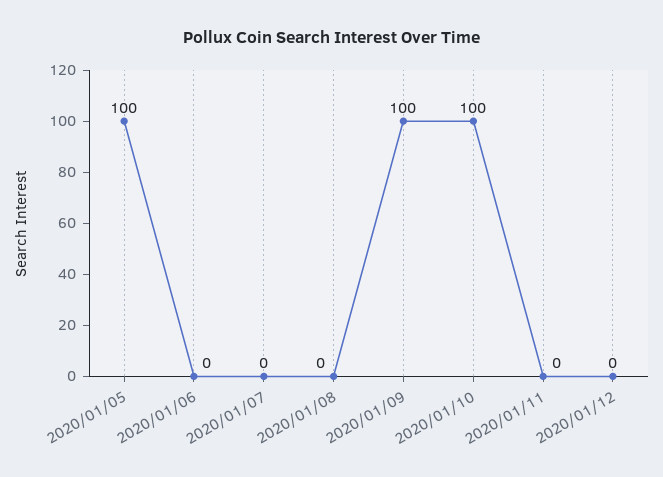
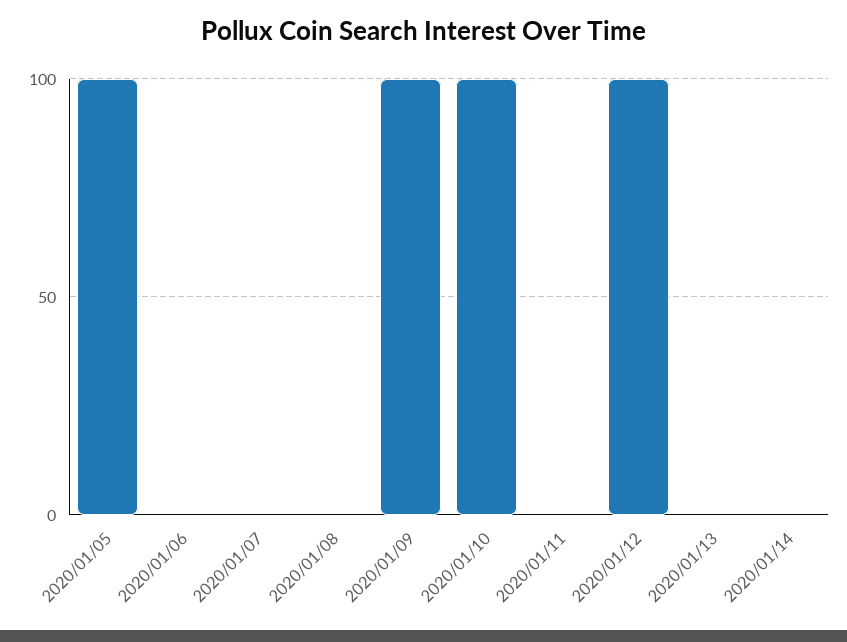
2020/01/12: 0 -> 100
2020/01/13: none -> 0
2020/01/14: none -> 0

